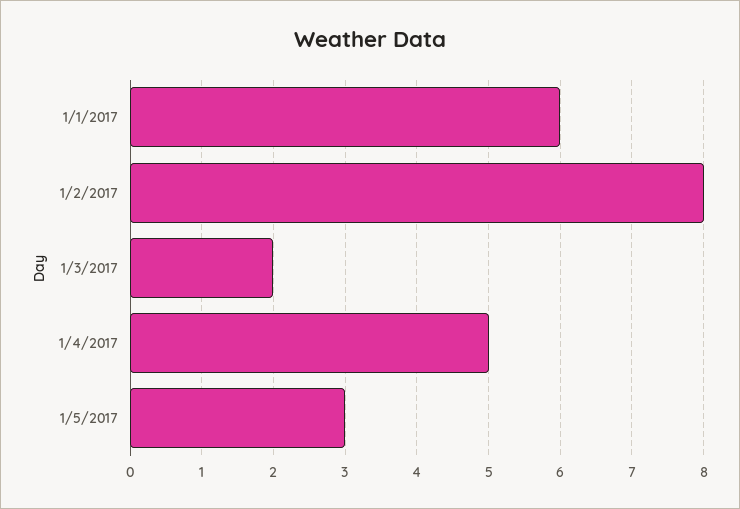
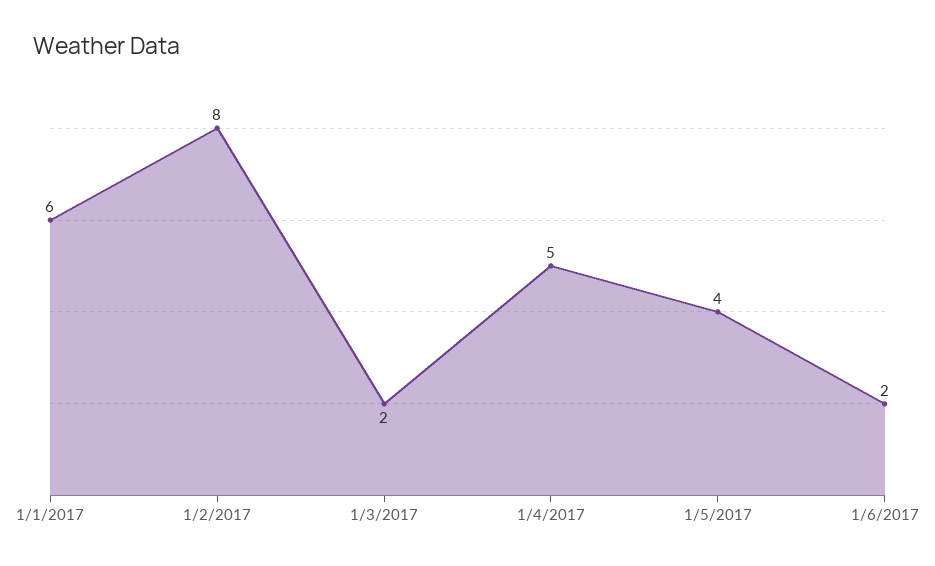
1/5/2017: 3 -> 4
1/6/2017: none -> 2

